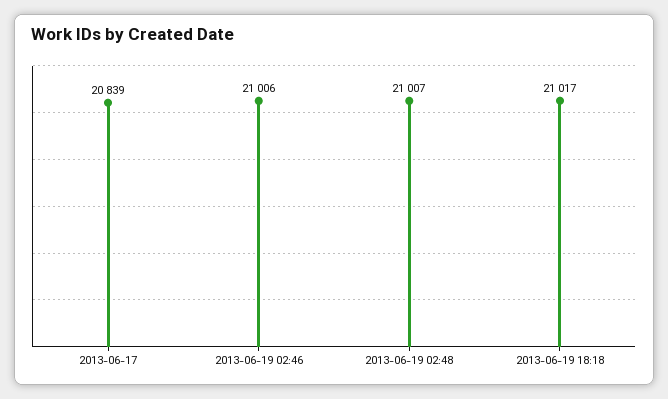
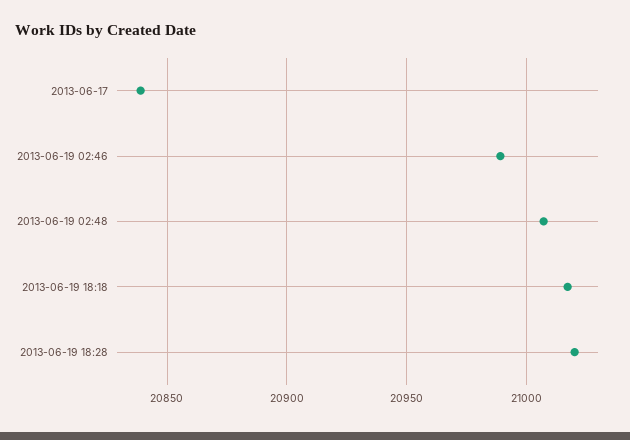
2013-06-19 02:46: 21006 -> 20990
2013-06-19 18:28: none -> 21020

